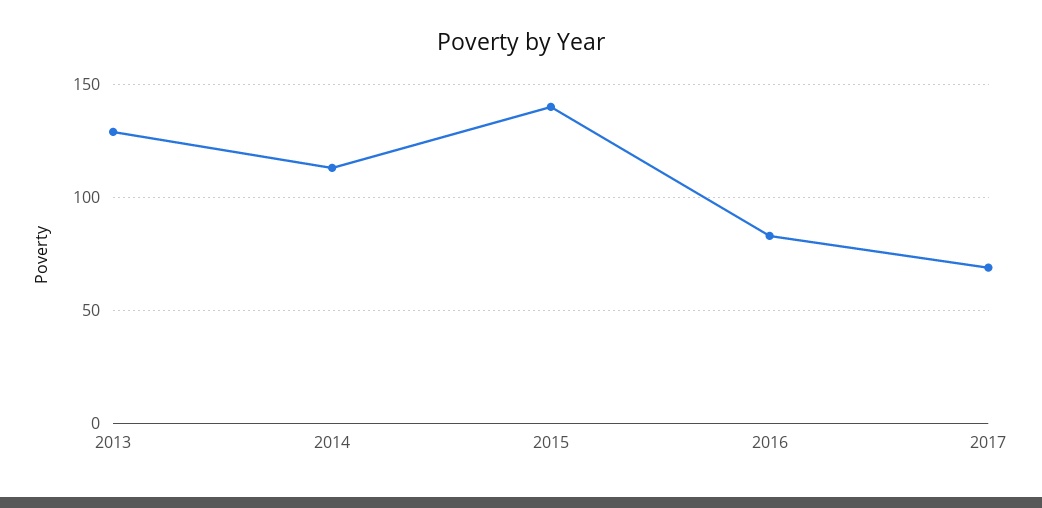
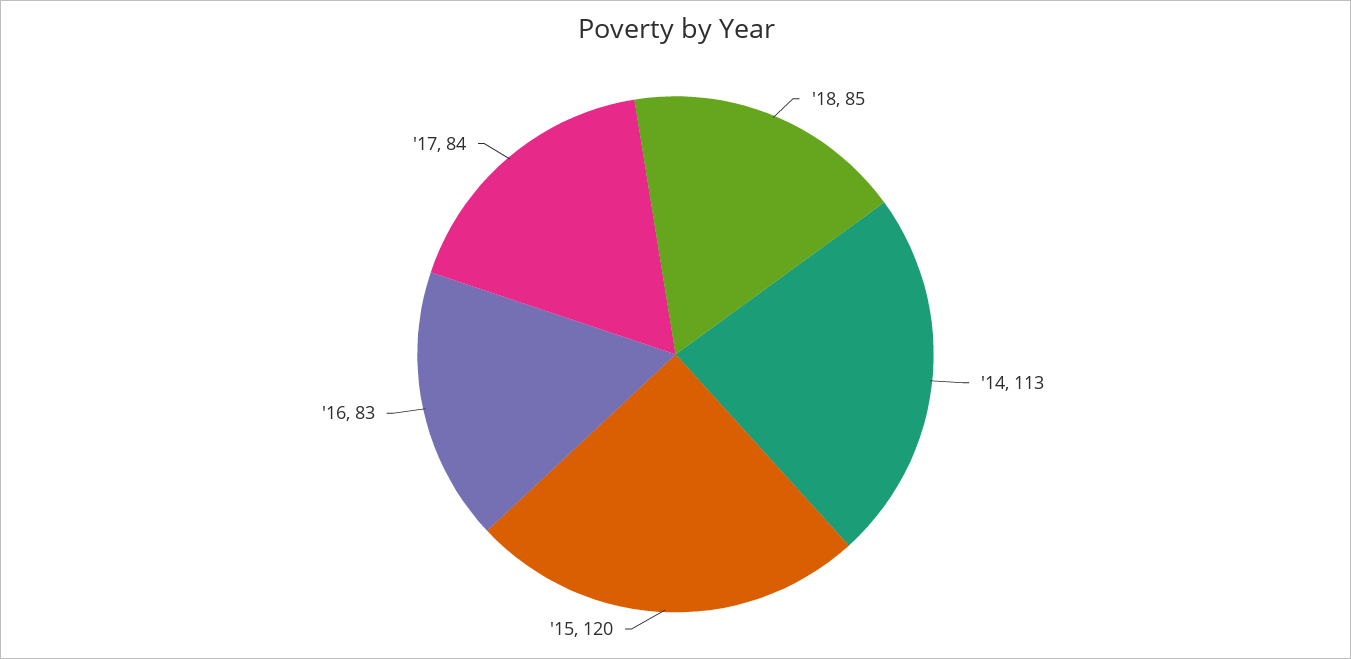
2013: 130 -> none
2015: 140 -> 120
2017: 70 -> 84
'18: none -> 85

